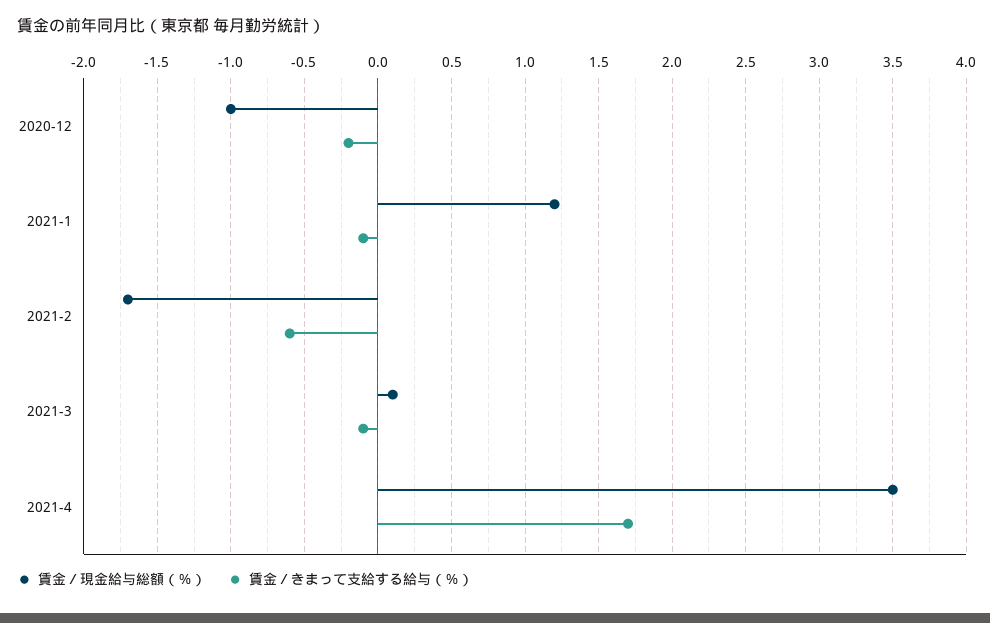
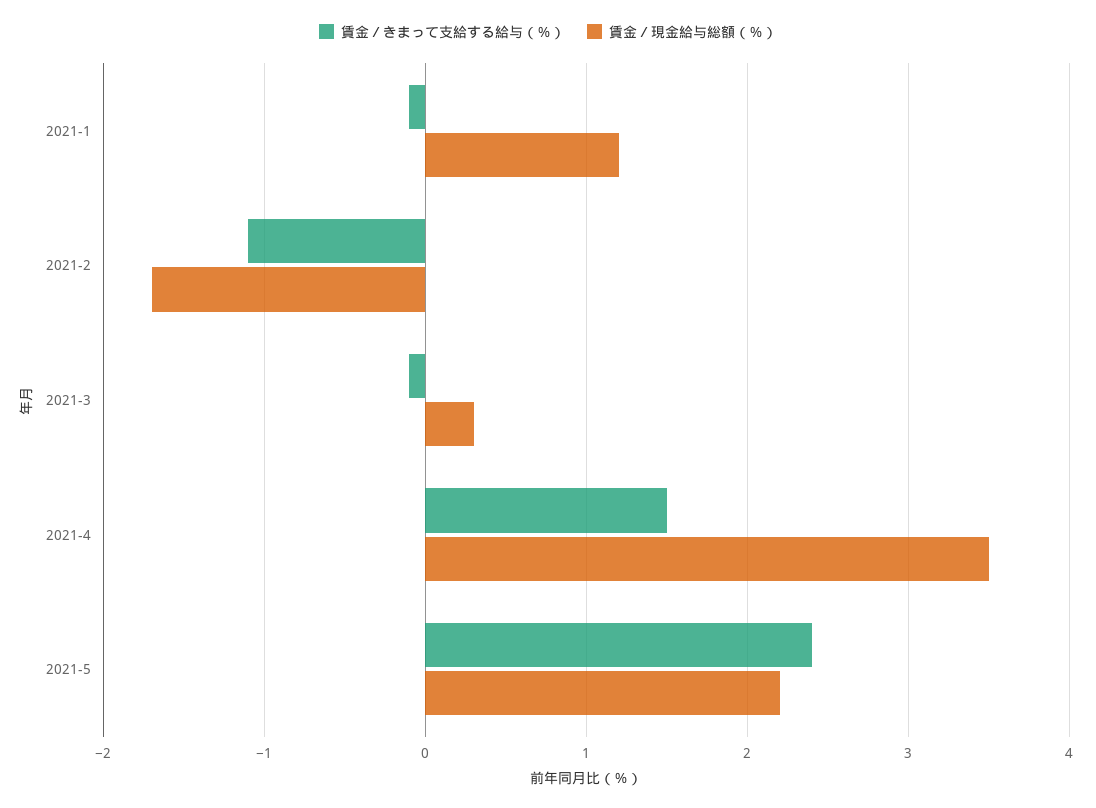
賃金／現金給与総額（％）, 2020-12: -1 -> none
賃金／きまって支給する給与（％）, 2020-12: -0.2 -> none
賃金／きまって支給する給与（％）, 2021-2: -0.6 -> -1.1
賃金／現金給与総額（％）, 2021-3: 0.1 -> 0.3
賃金／きまって支給する給与（％）, 2021-4: 1.7 -> 1.5
賃金／きまって支給する給与（％）, 2021-5: none -> 2.4
賃金／現金給与総額（％）, 2021-5: none -> 2.2

